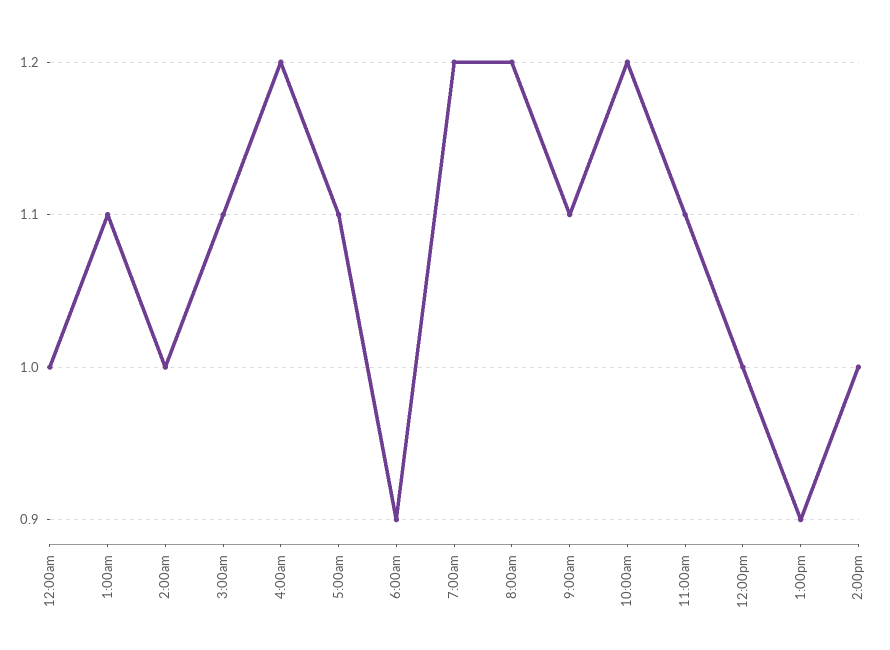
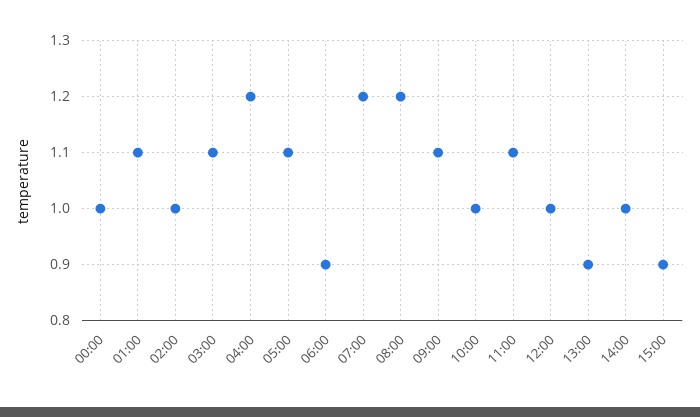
10:00am: 1.2 -> 1
15:00: none -> 0.9

